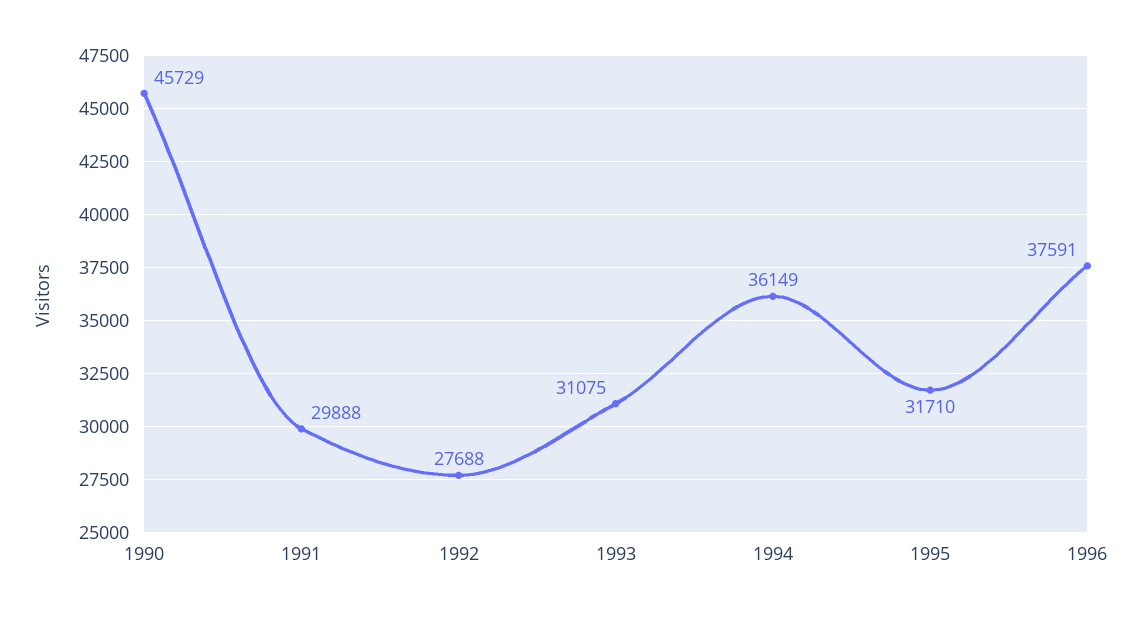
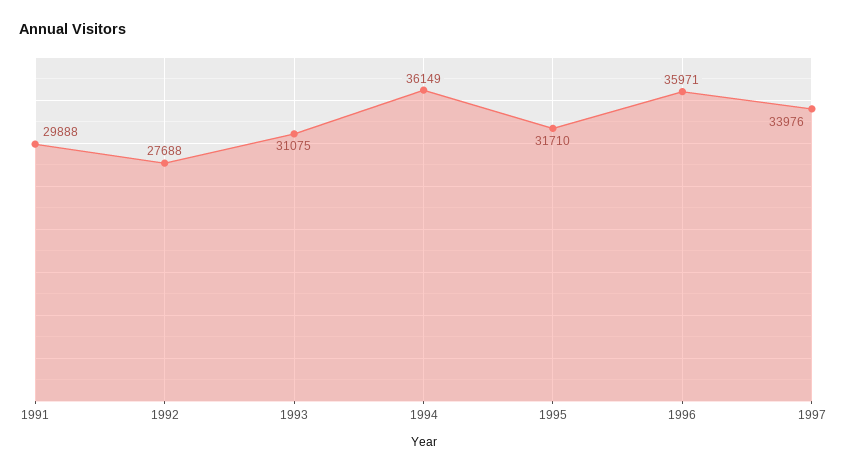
1990: 45729 -> none
1996: 37591 -> 35971
1997: none -> 33976

